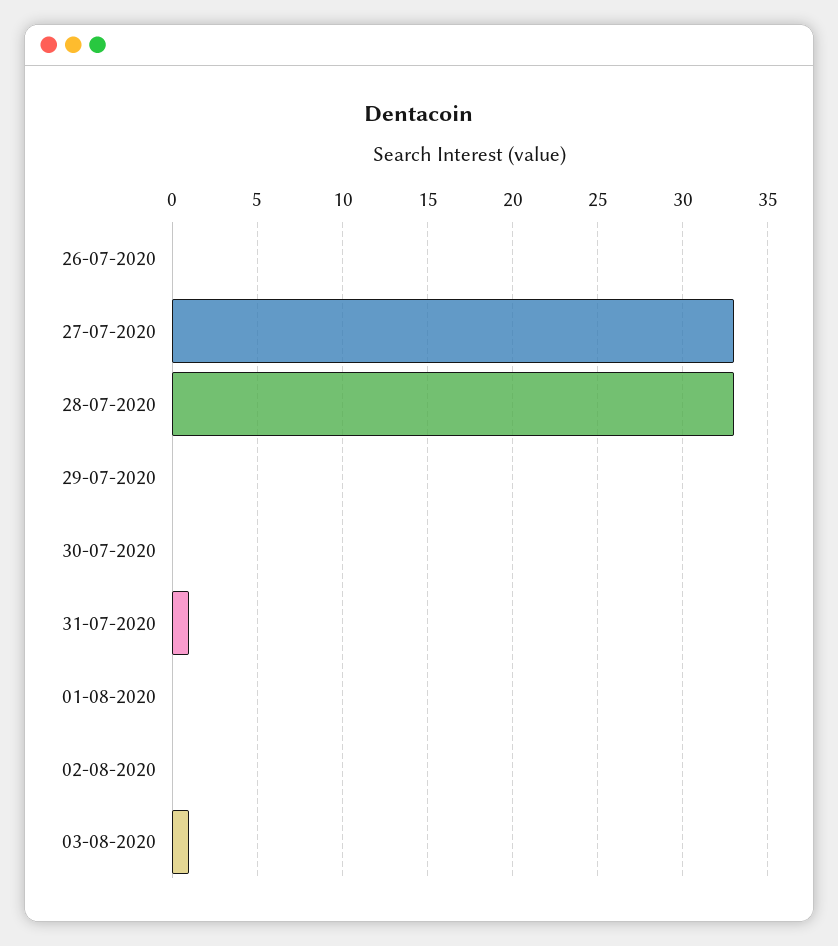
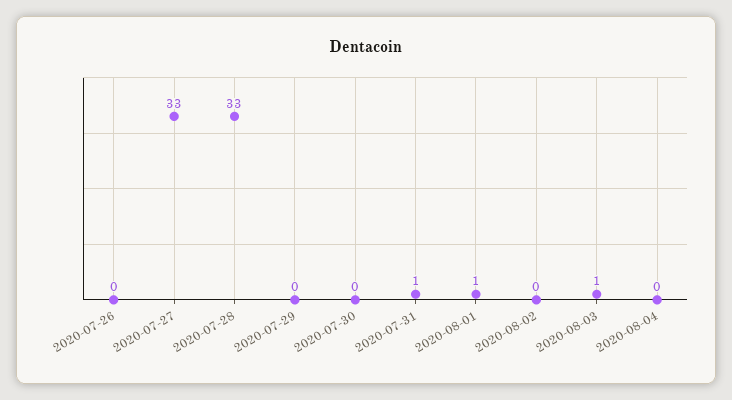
01-08-2020: 0 -> 1
2020-08-04: none -> 0

